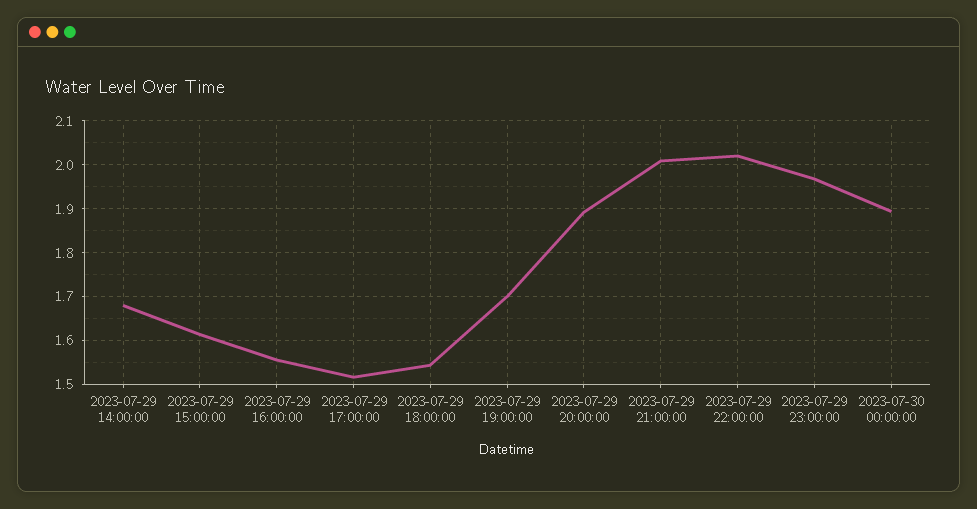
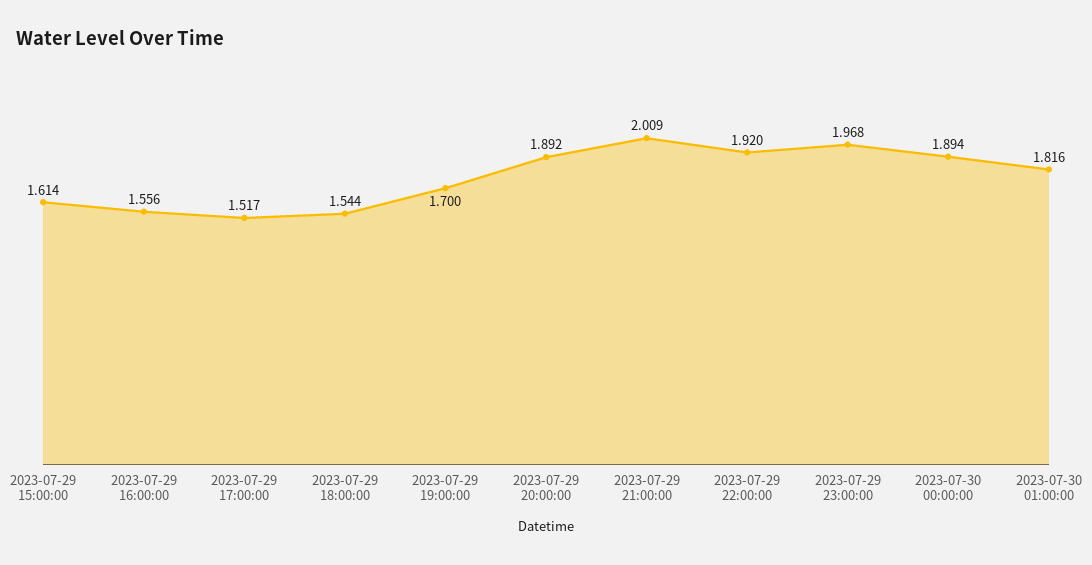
2023-07-29 14:00:00: 1.68 -> none
2023-07-29 22:00:00: 2.02 -> 1.92
2023-07-30 01:00:00: none -> 1.816

